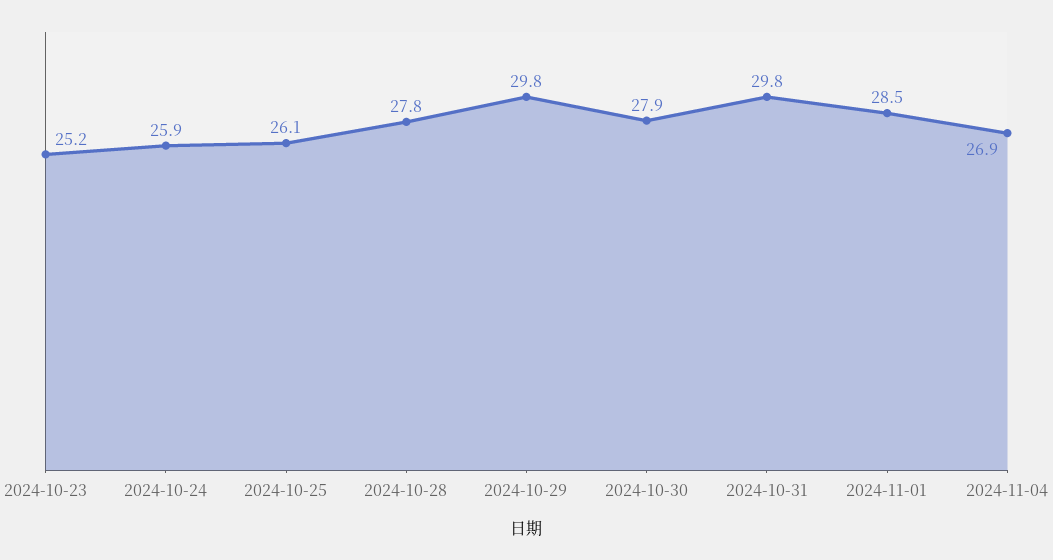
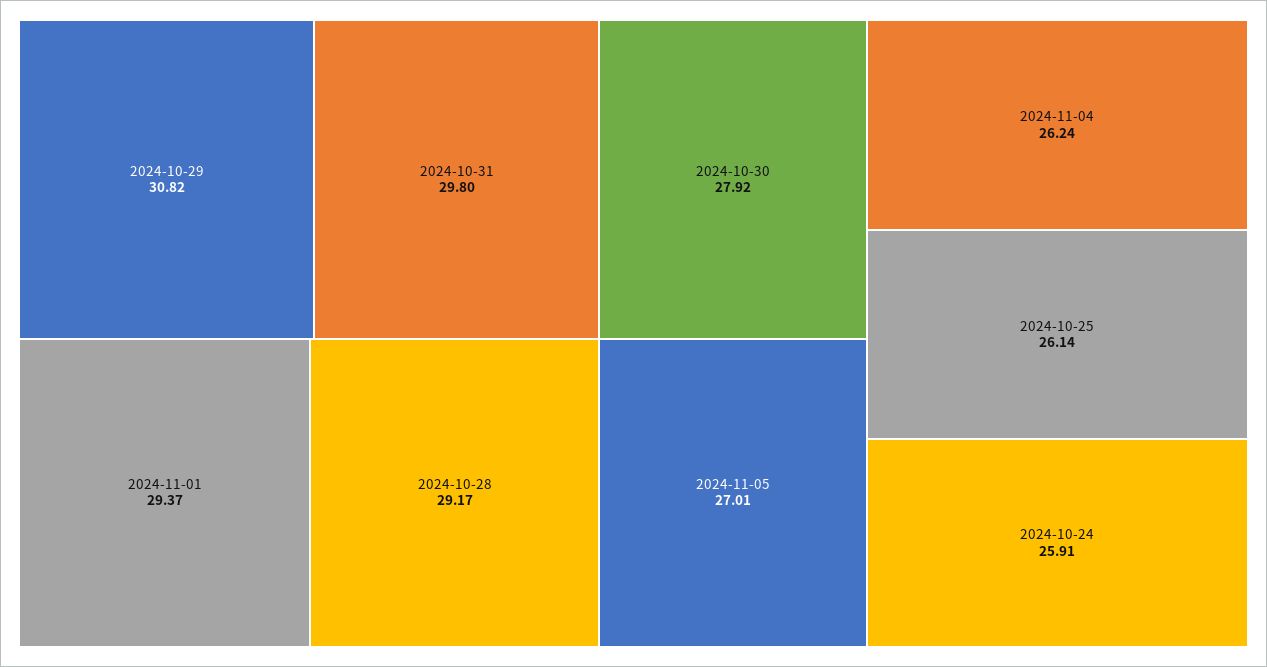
2024-10-23: 25.2 -> none
2024-10-28: 27.8 -> 29.17
2024-10-29: 29.8 -> 30.82
2024-11-01: 28.5 -> 29.37
2024-11-04: 26.9 -> 26.24
2024-11-05: none -> 27.01

